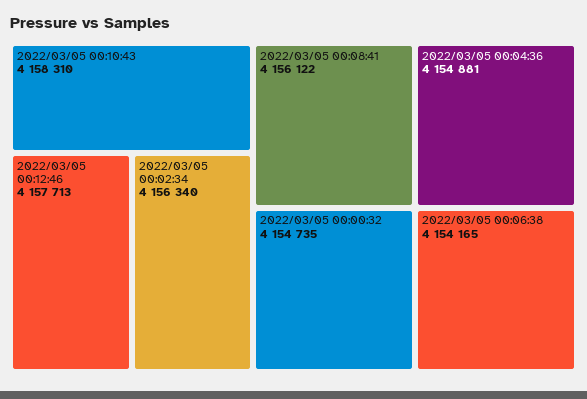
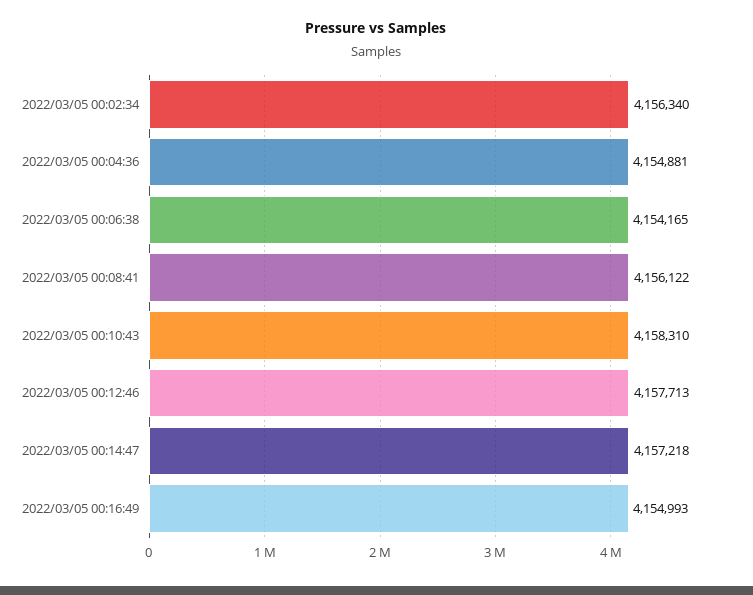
2022/03/05 00:00:32: 4154735 -> none
2022/03/05 00:14:47: none -> 4157218
2022/03/05 00:16:49: none -> 4154993

